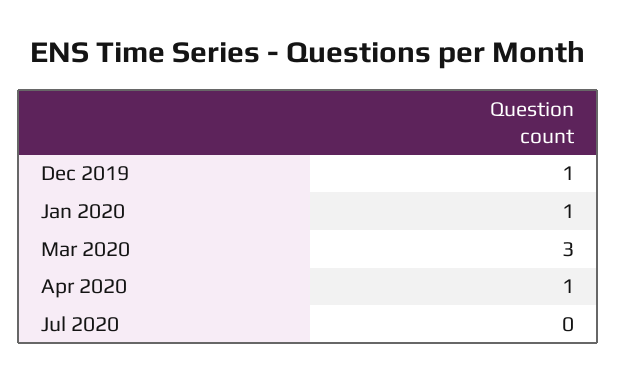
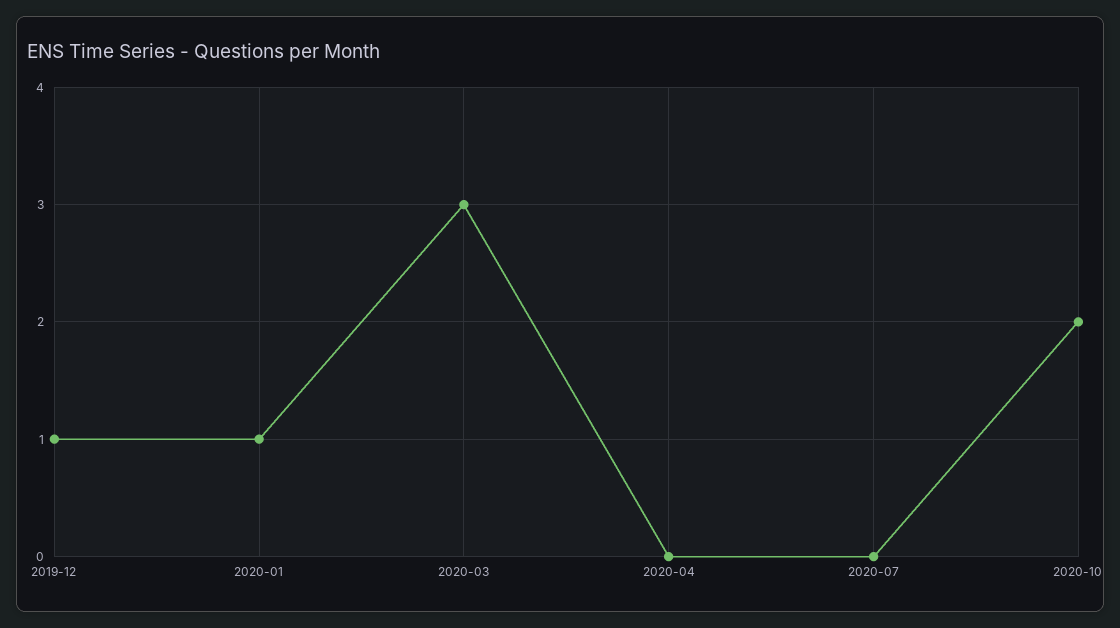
Apr 2020: 1 -> 0
2020-10: none -> 2

